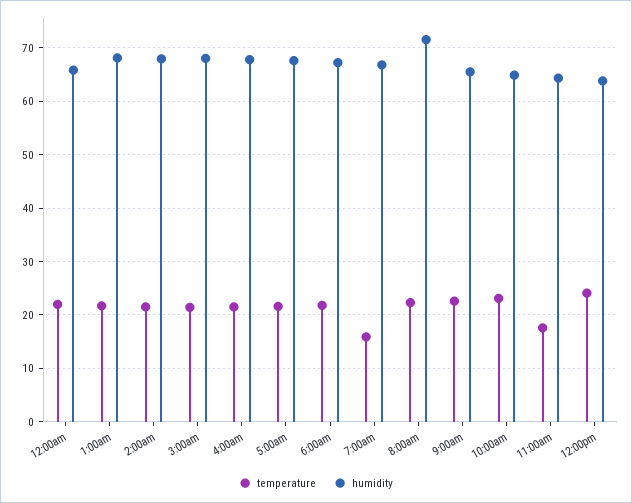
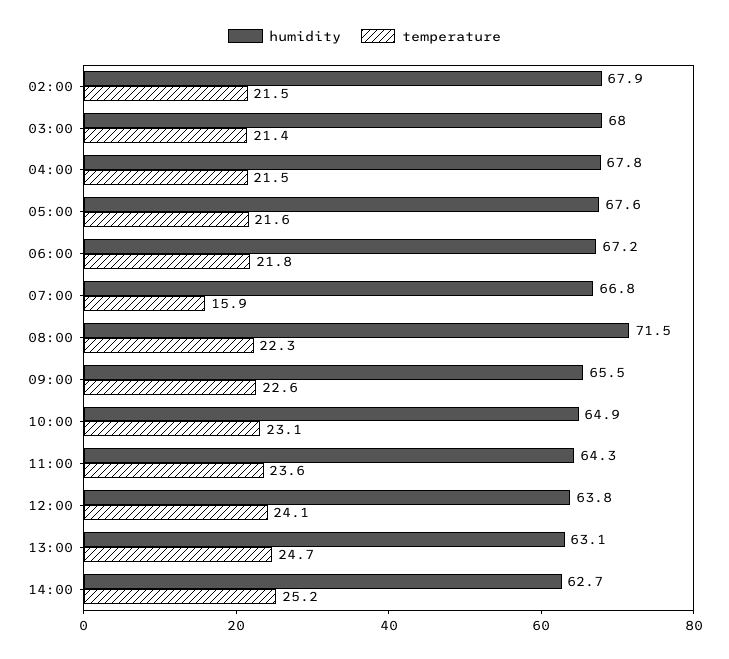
temperature, 12:00am: 22 -> none
humidity, 12:00am: 66 -> none
temperature, 1:00am: 22 -> none
humidity, 1:00am: 68 -> none
temperature, 11:00am: 18 -> 23.6
humidity, 13:00: none -> 63.1
temperature, 13:00: none -> 24.7
humidity, 14:00: none -> 62.7
temperature, 14:00: none -> 25.2

